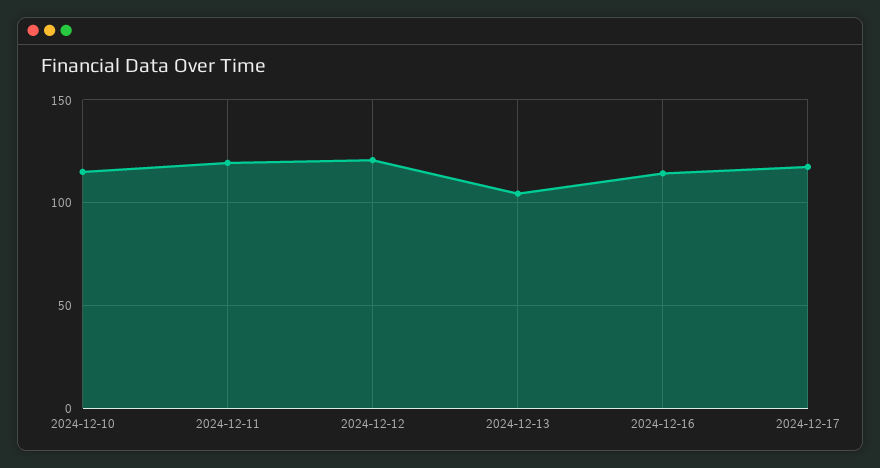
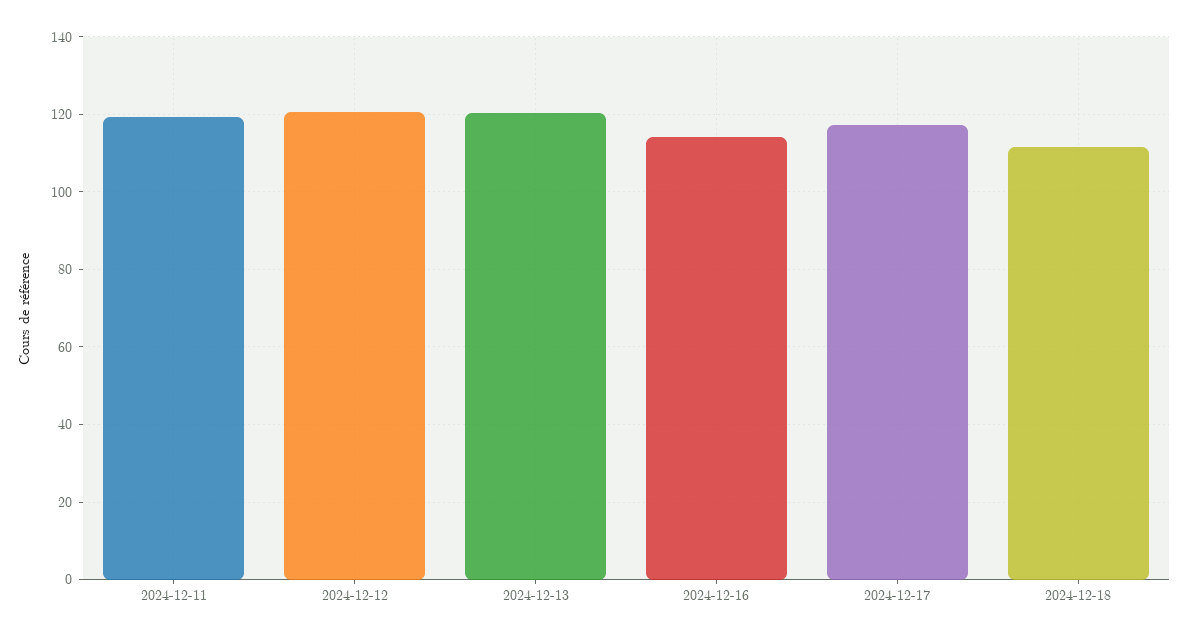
2024-12-10: 115 -> none
2024-12-13: 105 -> 120
2024-12-18: none -> 112

